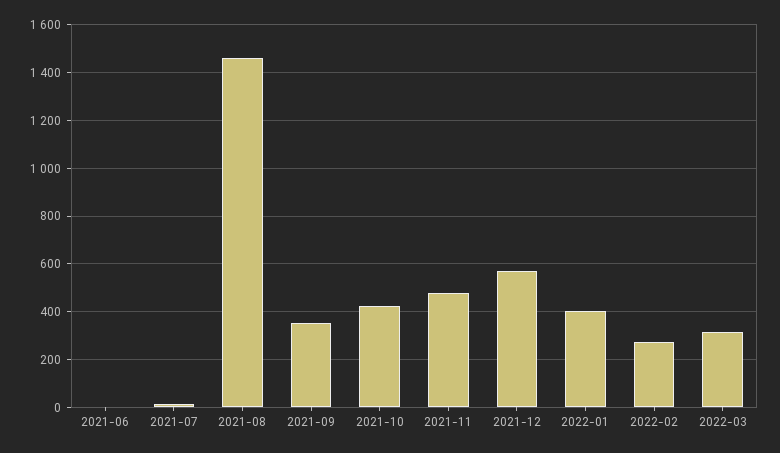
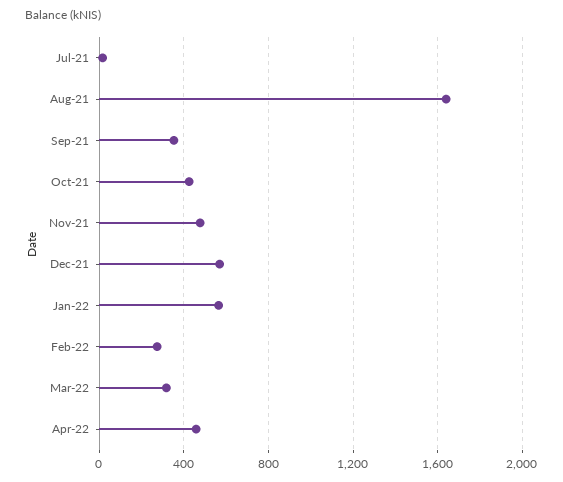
2021-06: 0 -> none
2021-08: 1450 -> 1650
2022-01: 400 -> 550
Apr-22: none -> 450

